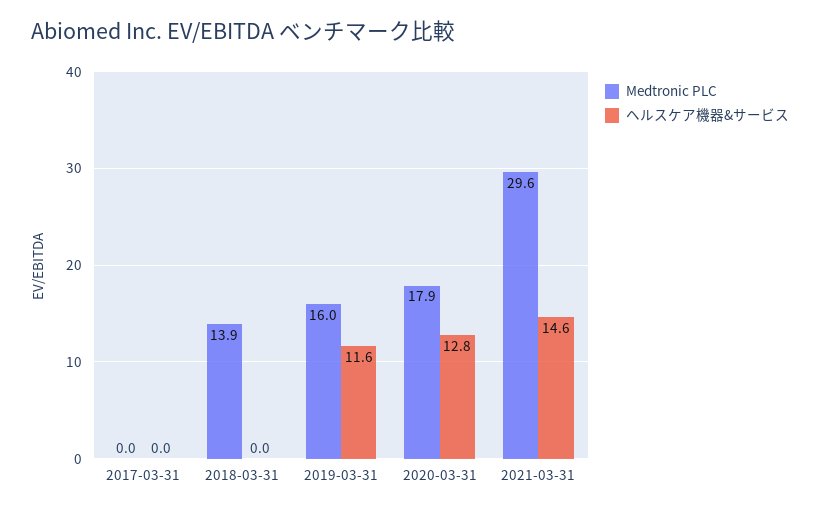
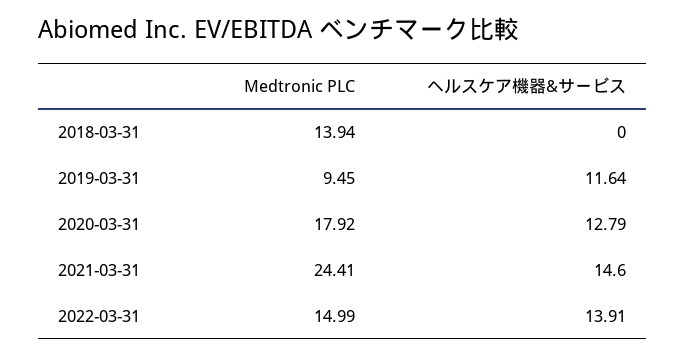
Medtronic PLC, 2017-03-31: 0 -> none
ヘルスケア機器&サービス, 2017-03-31: 0 -> none
Medtronic PLC, 2019-03-31: 16 -> 9.45
Medtronic PLC, 2021-03-31: 29.6 -> 24.41
Medtronic PLC, 2022-03-31: none -> 14.99
ヘルスケア機器&サービス, 2022-03-31: none -> 13.91

